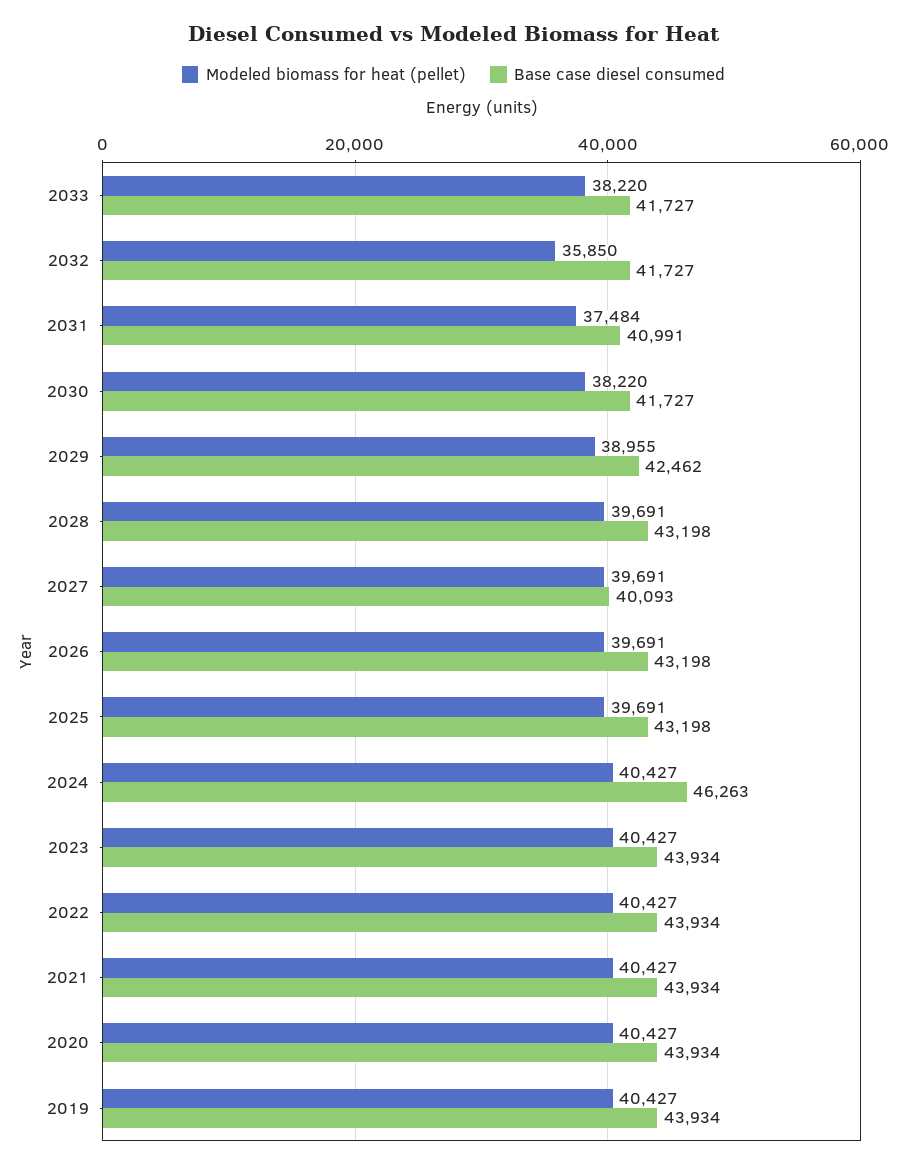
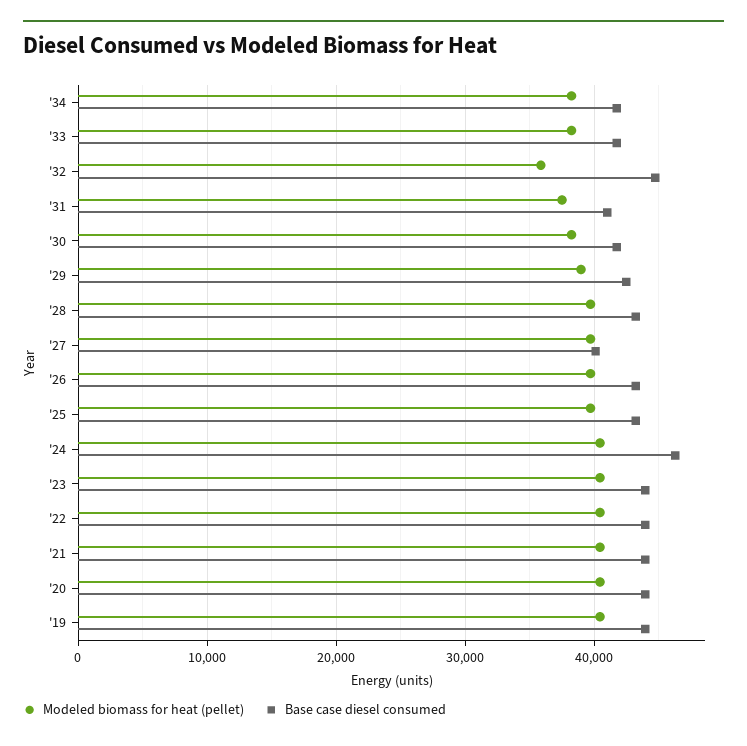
Base case diesel consumed, 2032: 41727 -> 45000
Modeled biomass for heat (pellet), '34: none -> 38000
Base case diesel consumed, '34: none -> 42000

